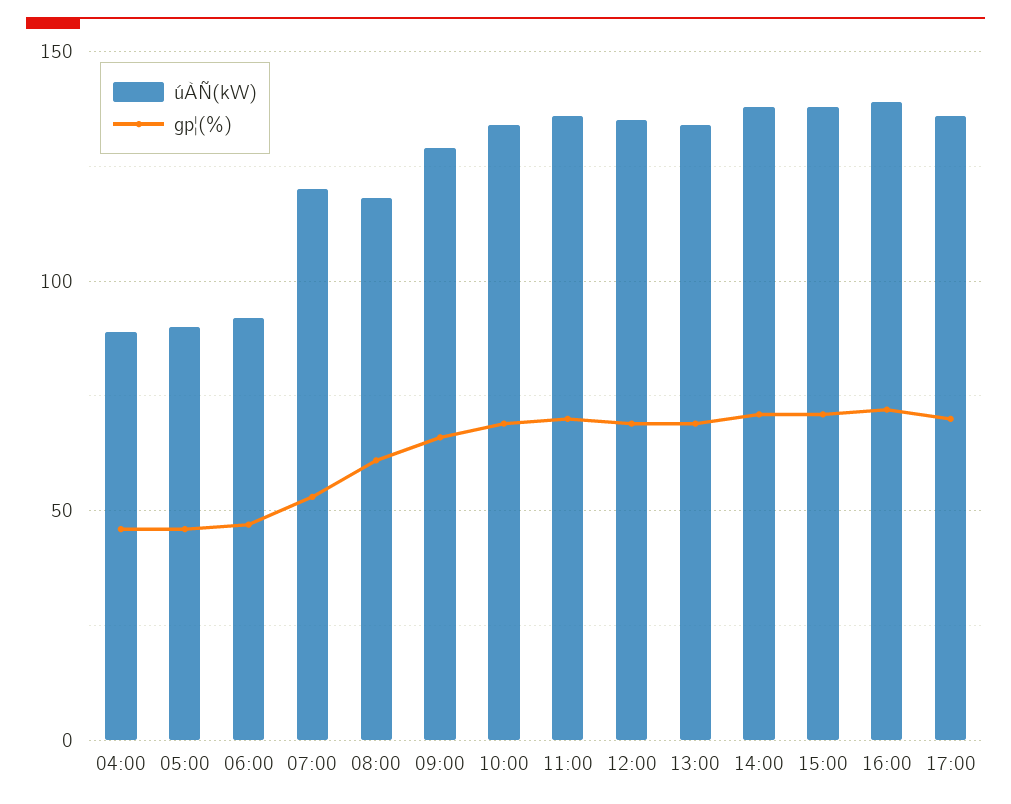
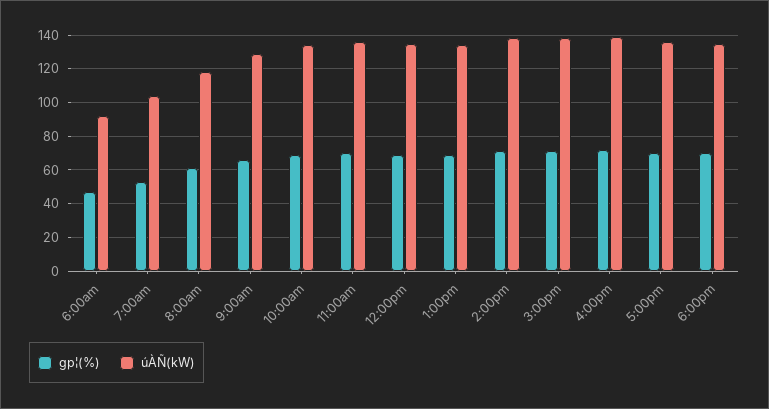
úÀÑ(kW), 04:00: 90 -> none
gp¦(%), 04:00: 45 -> none
úÀÑ(kW), 05:00: 90 -> none
gp¦(%), 05:00: 45 -> none
úÀÑ(kW), 07:00: 120 -> 105
gp¦(%), 6:00pm: none -> 70
úÀÑ(kW), 6:00pm: none -> 135

